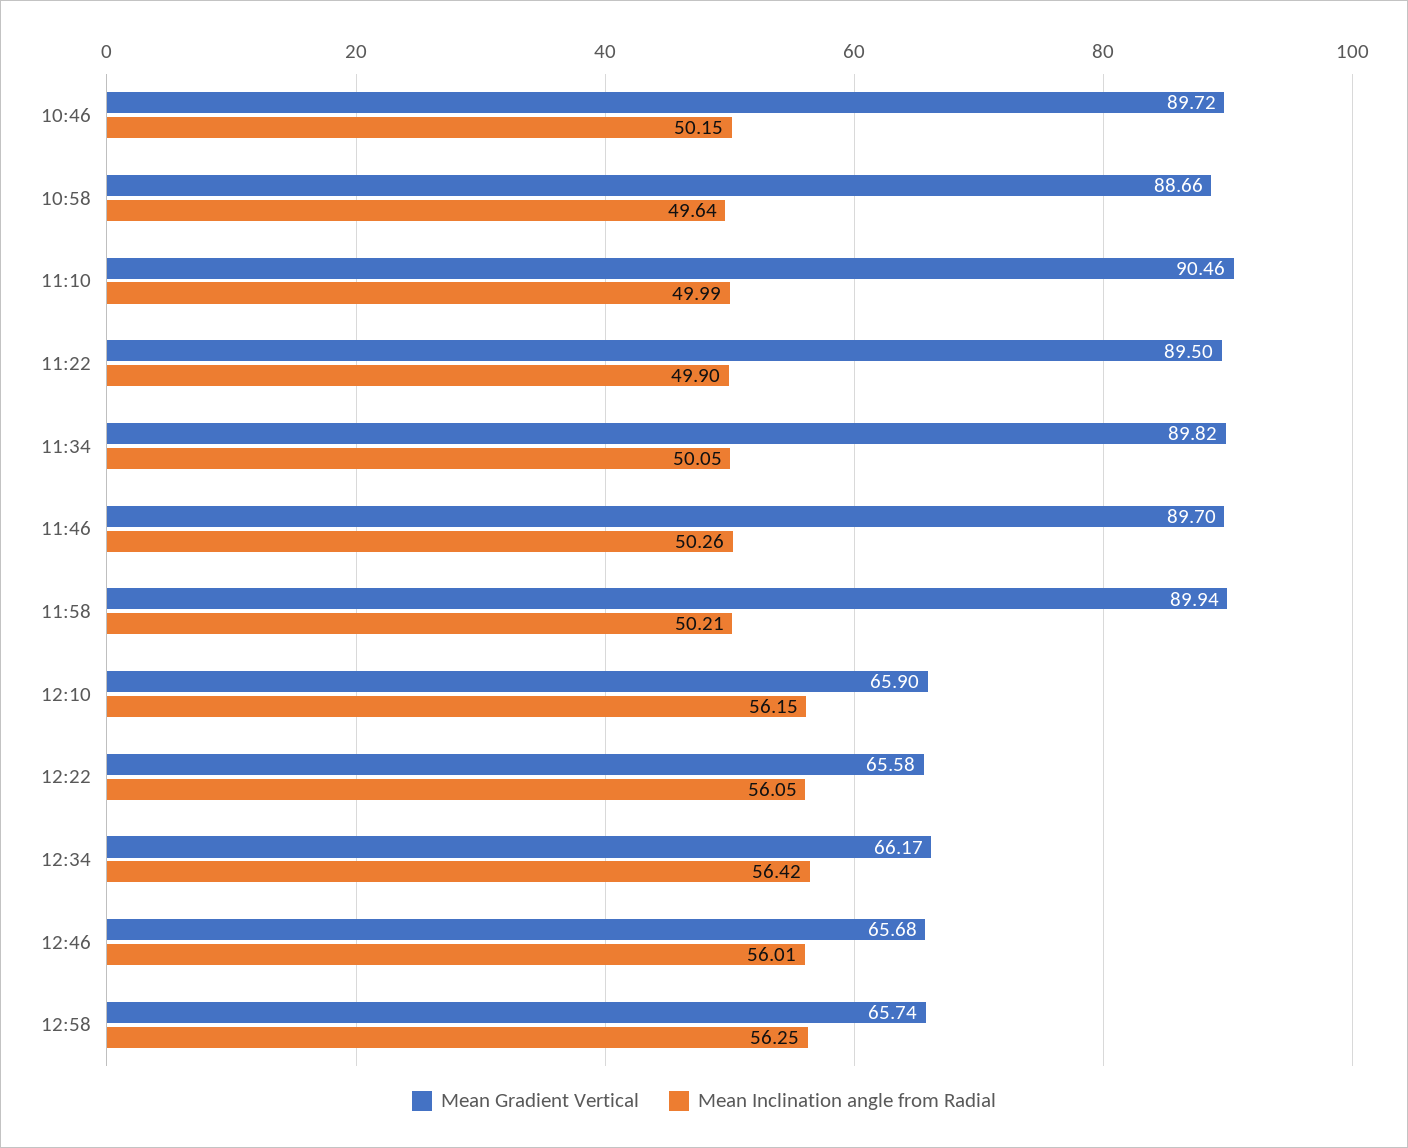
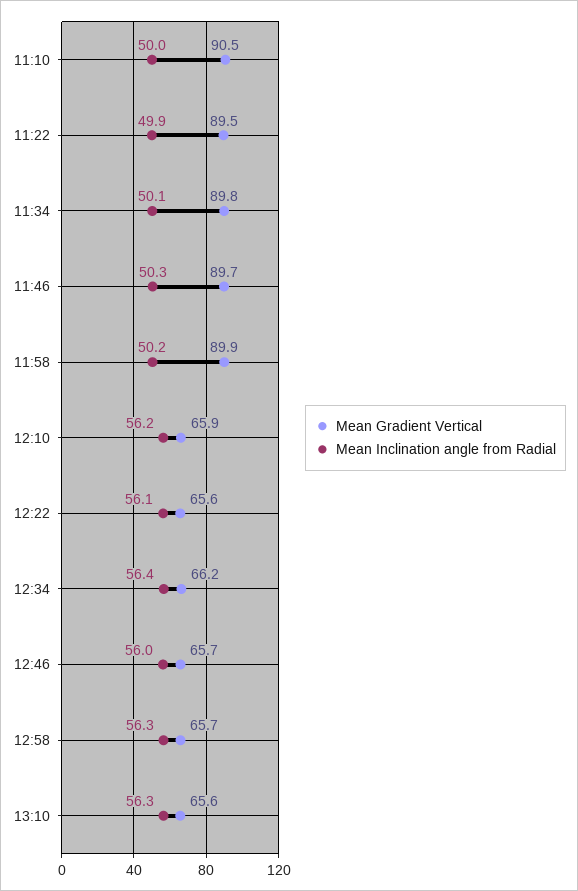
Mean Gradient Vertical, 10:46: 89.72 -> none
Mean Inclination angle from Radial, 10:46: 50.15 -> none
Mean Gradient Vertical, 10:58: 88.66 -> none
Mean Inclination angle from Radial, 10:58: 49.64 -> none
Mean Gradient Vertical, 13:10: none -> 65.6
Mean Inclination angle from Radial, 13:10: none -> 56.3

